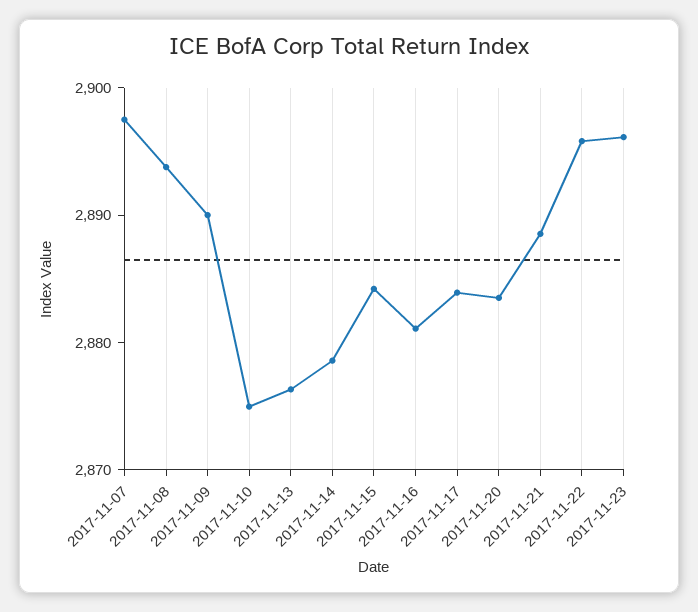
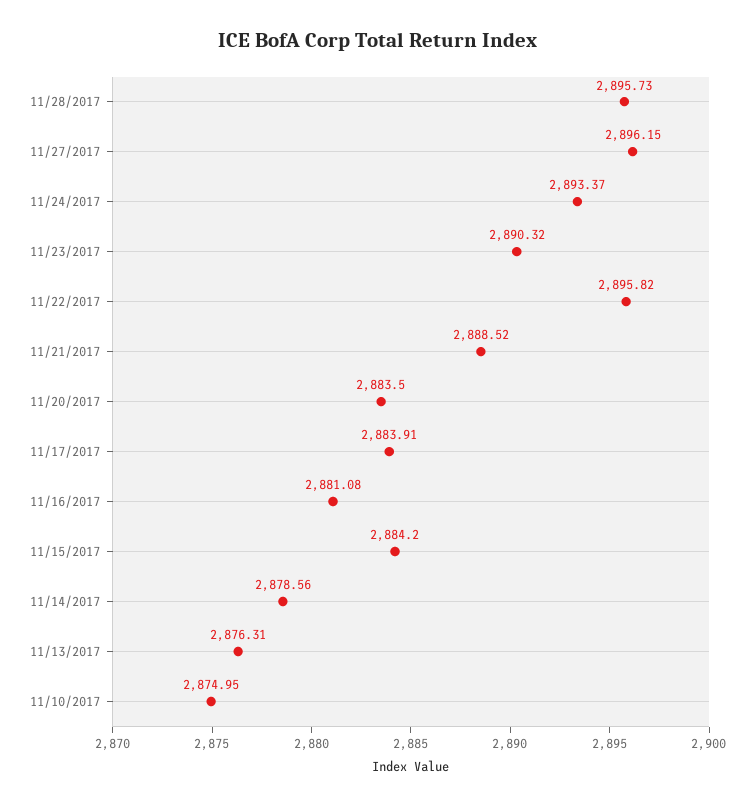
2017-11-07: 2898 -> none
2017-11-08: 2894 -> none
2017-11-09: 2890 -> none
2017-11-23: 2896 -> 2890.32
11/28/2017: none -> 2895.73
11/27/2017: none -> 2896.15
11/24/2017: none -> 2893.37

